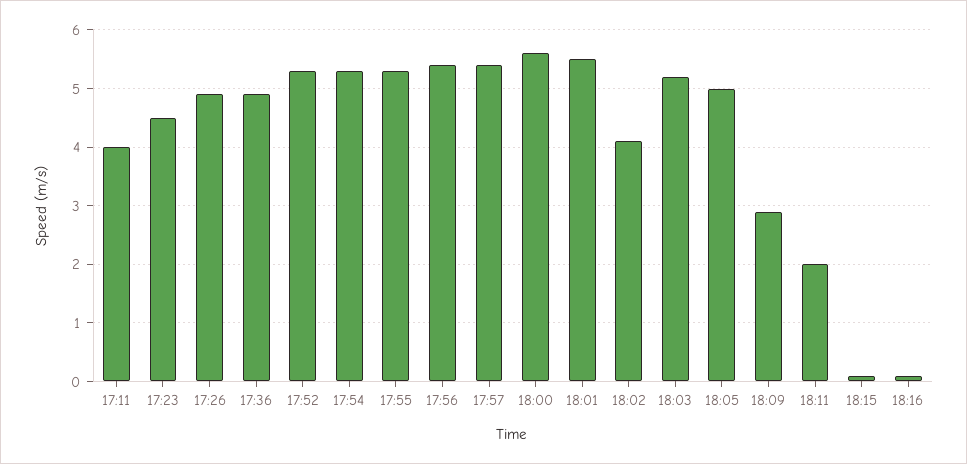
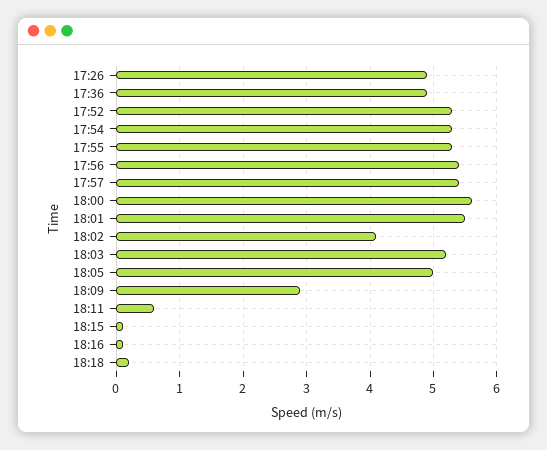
17:11: 4 -> none
17:23: 4.5 -> none
18:11: 2 -> 0.6
18:18: none -> 0.2

